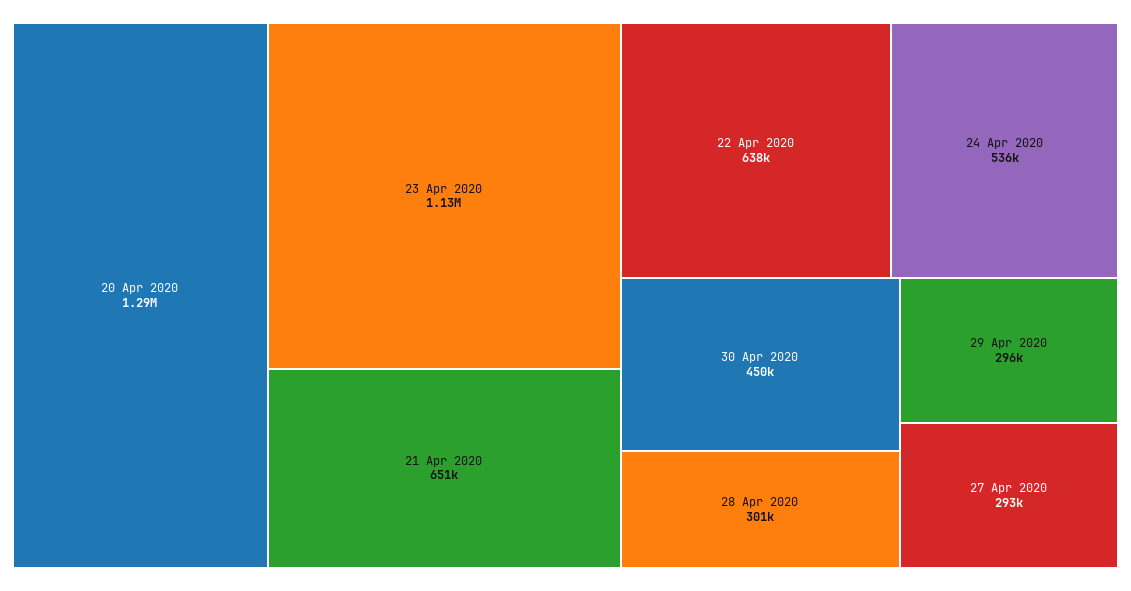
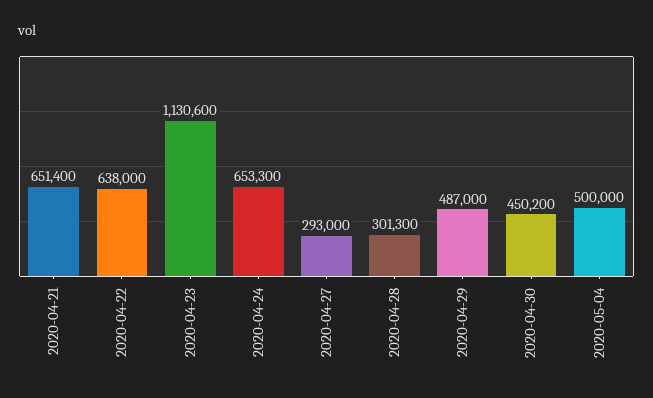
20 Apr 2020: 1290000 -> none
24 Apr 2020: 536000 -> 653300
29 Apr 2020: 296000 -> 487000
2020-05-04: none -> 500000

